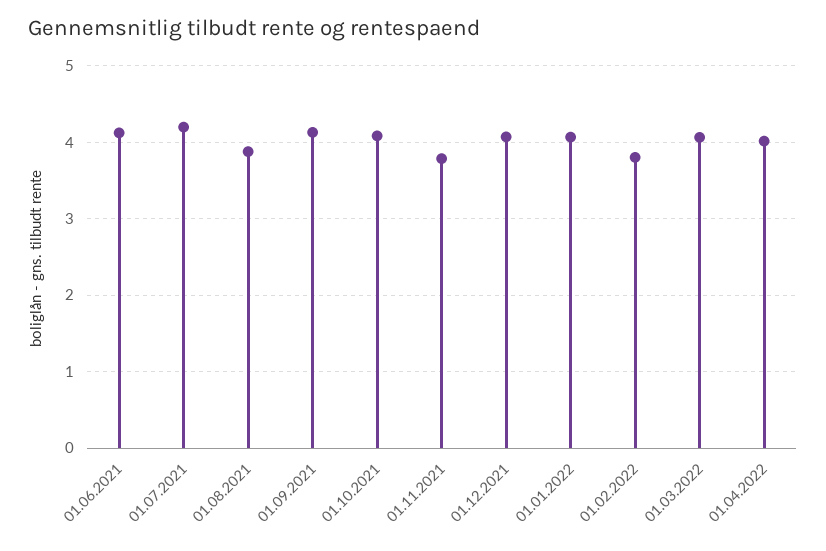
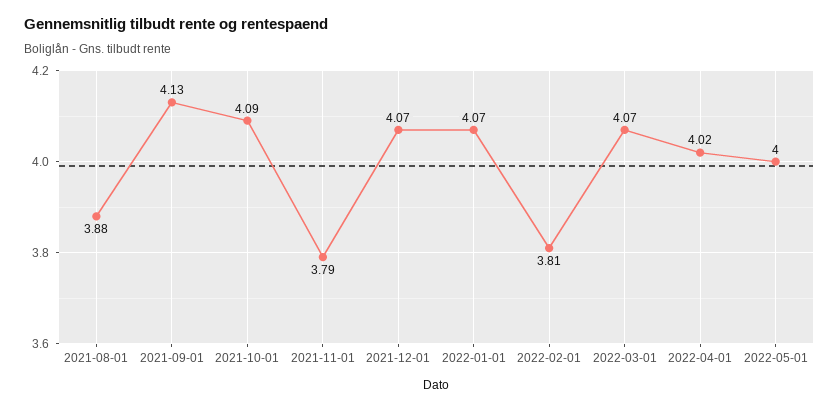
01.06.2021: 4.1 -> none
01.07.2021: 4.2 -> none
2022-05-01: none -> 4

